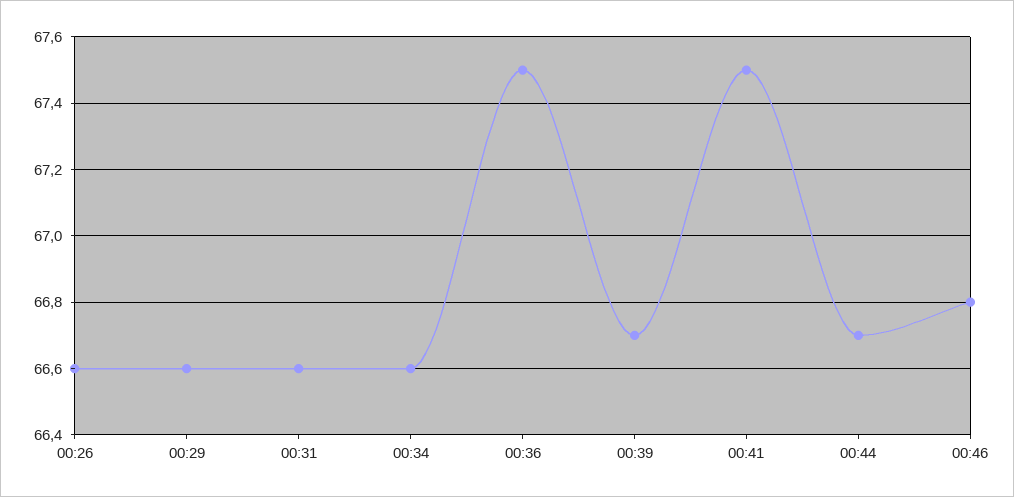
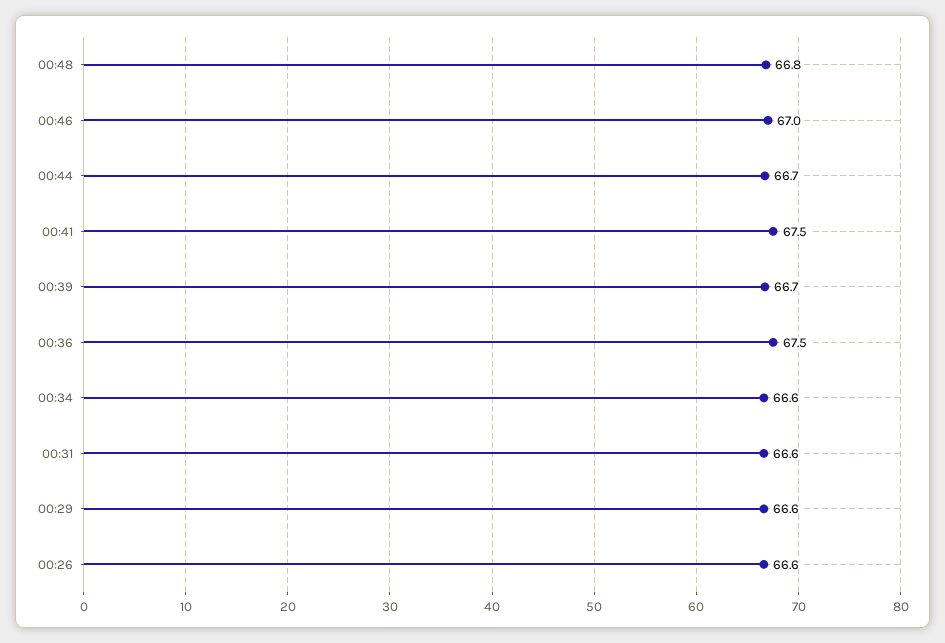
00:46: 66.8 -> 67
00:48: none -> 66.8

